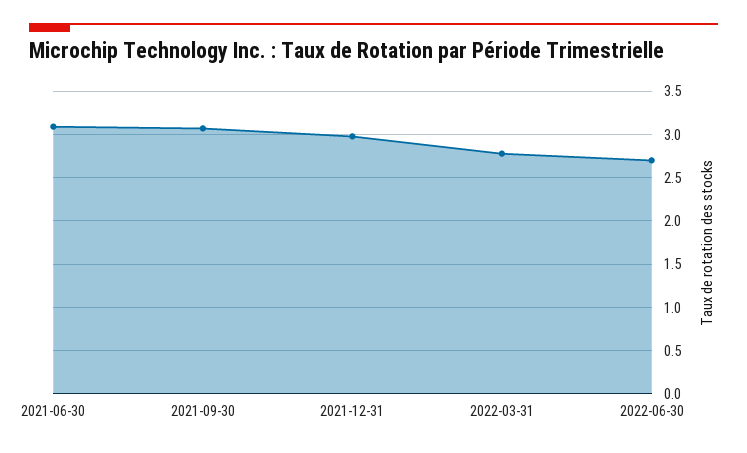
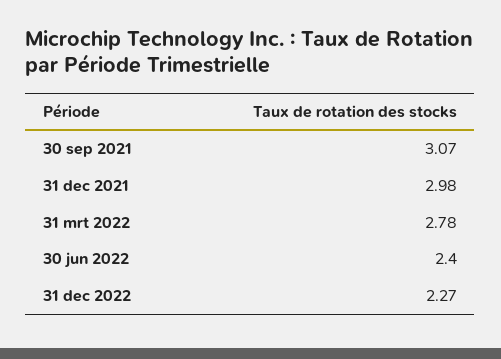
2021-06-30: 3.1 -> none
2022-06-30: 2.7 -> 2.4
31 dec 2022: none -> 2.27

